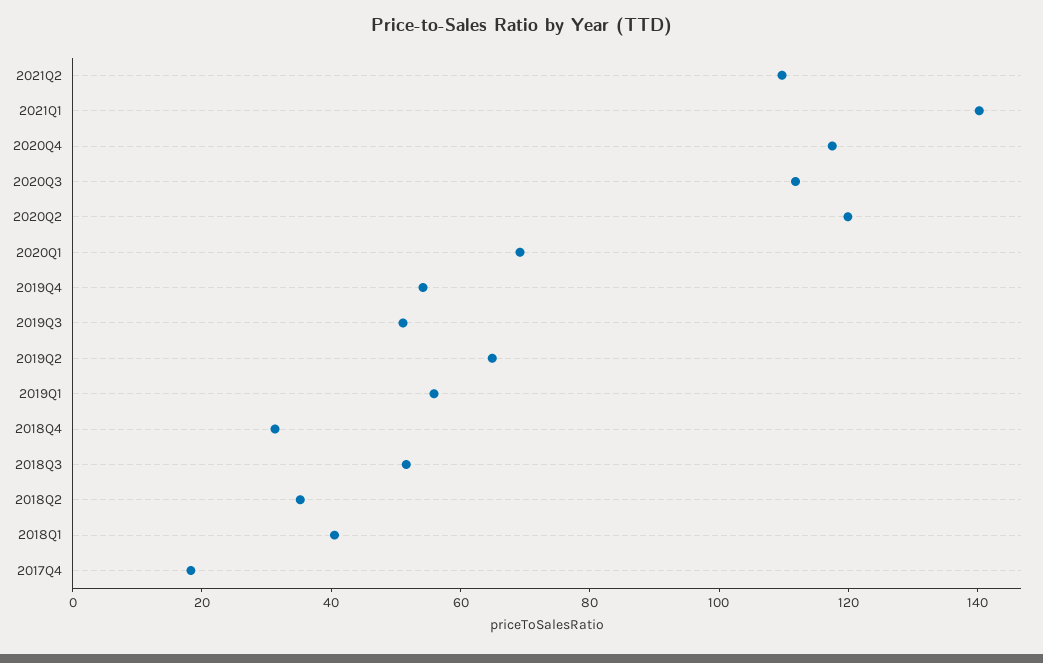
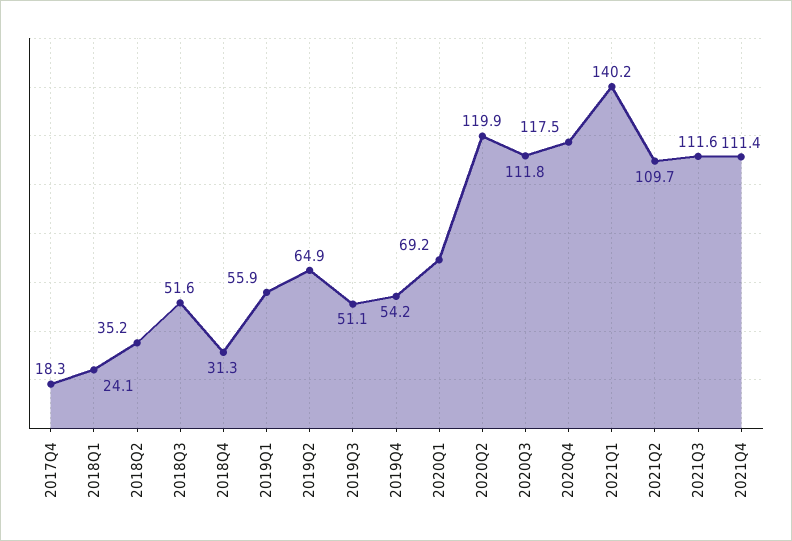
2018Q1: 40 -> 24.1
2021Q3: none -> 111.6
2021Q4: none -> 111.4

